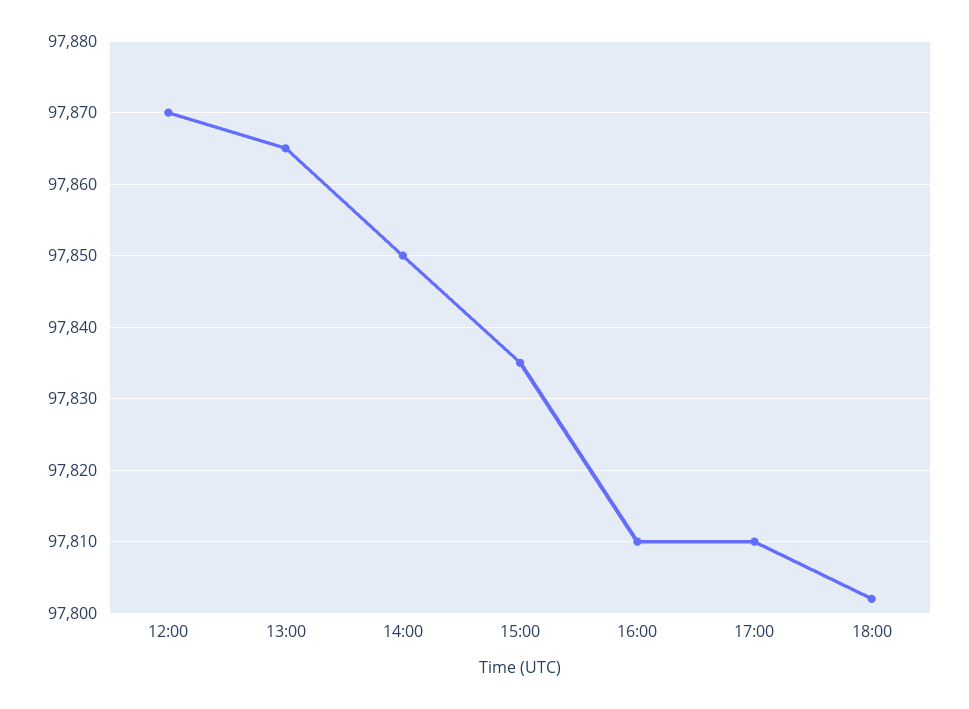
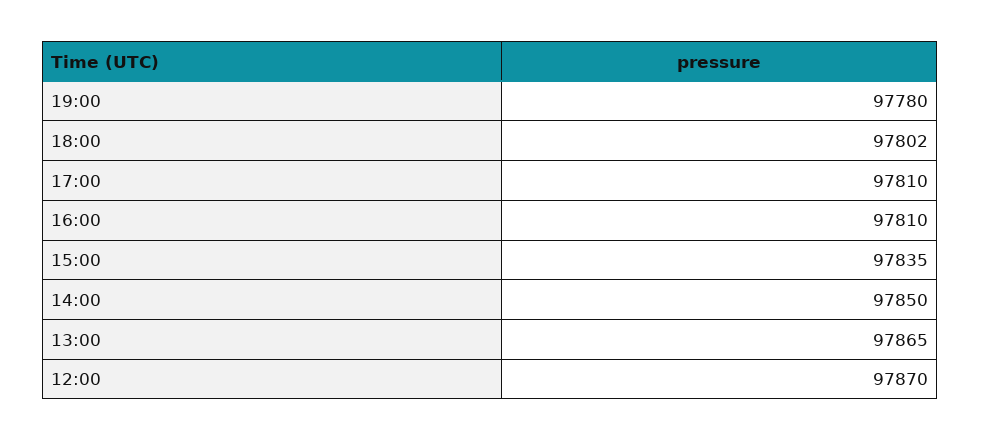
19:00: none -> 97780

